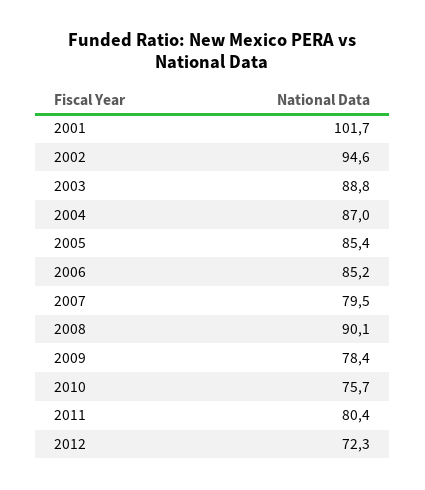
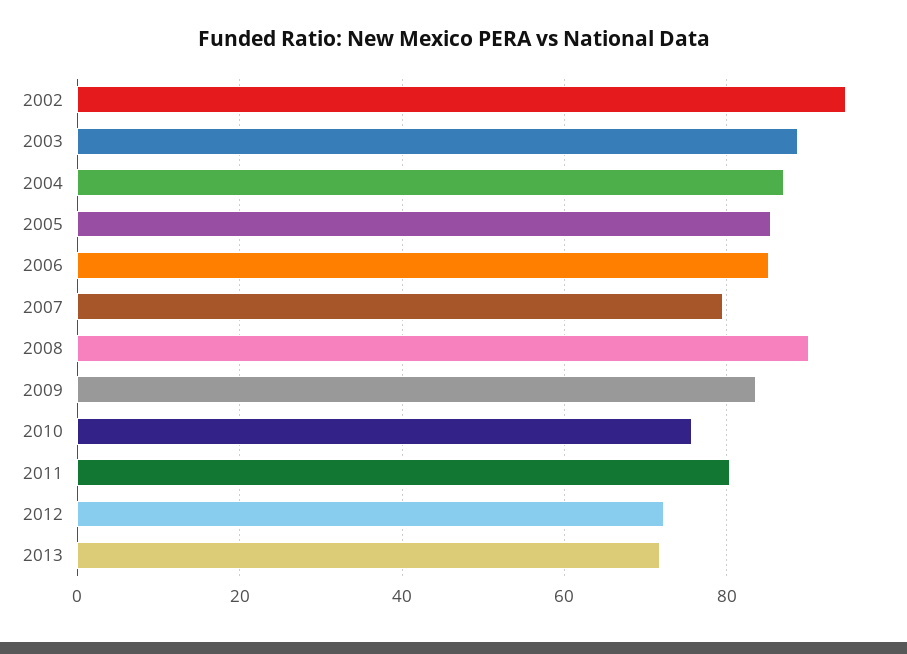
2001: 101.7 -> none
2009: 78.4 -> 84
2013: none -> 72

